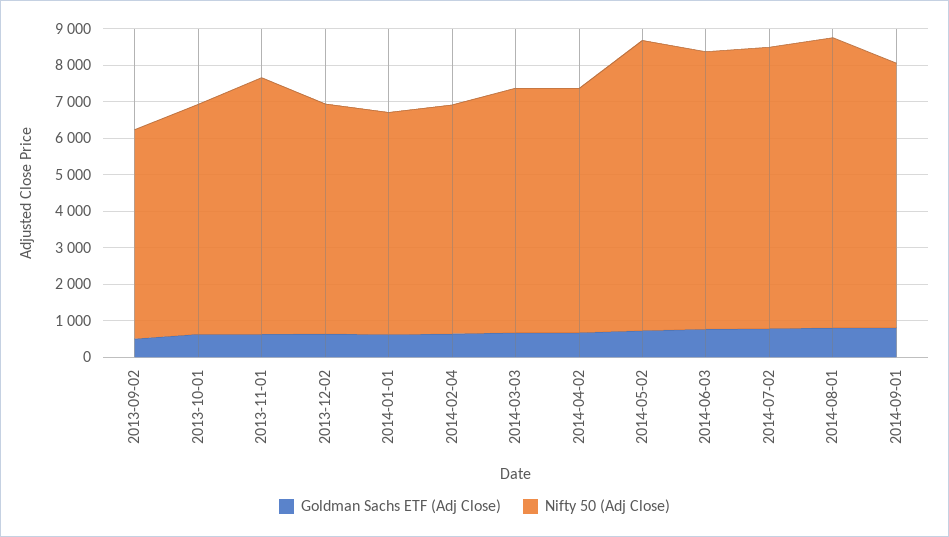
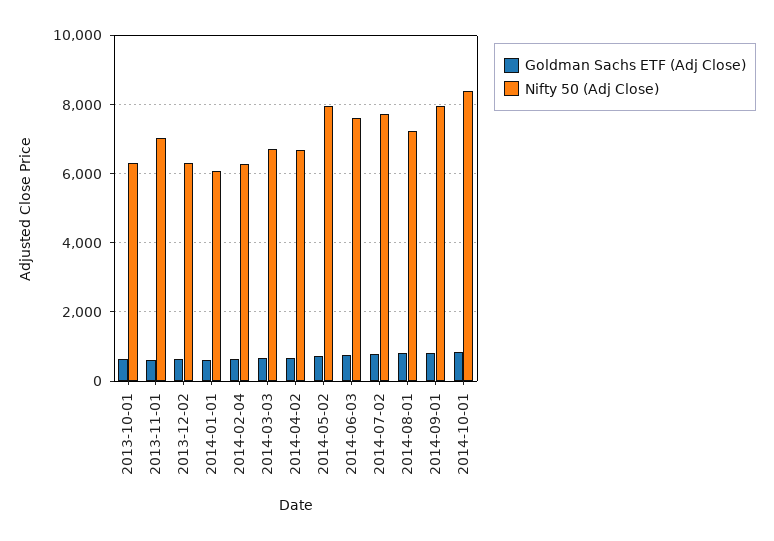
Goldman Sachs ETF (Adj Close), 2013-09-02: 500 -> none
Nifty 50 (Adj Close), 2013-09-02: 5750 -> none
Nifty 50 (Adj Close), 2014-08-01: 8000 -> 7200
Nifty 50 (Adj Close), 2014-09-01: 7250 -> 8000
Goldman Sachs ETF (Adj Close), 2014-10-01: none -> 800
Nifty 50 (Adj Close), 2014-10-01: none -> 8400

